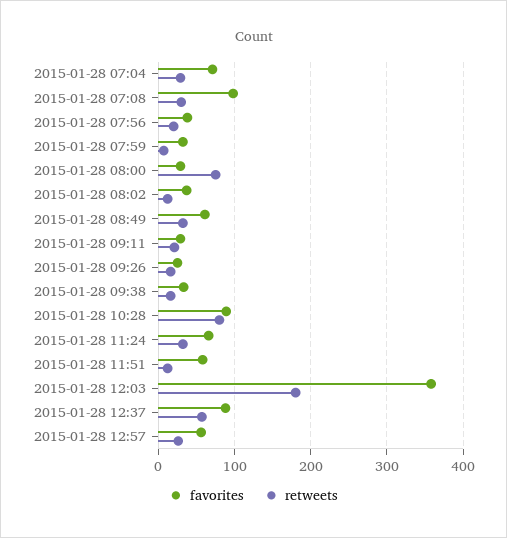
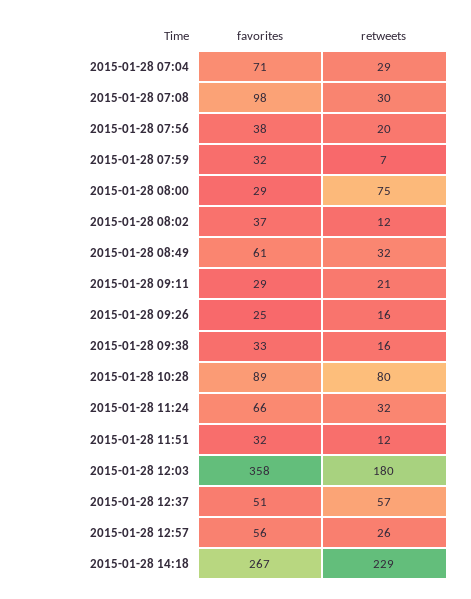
favorites, 2015-01-28 11:51: 60 -> 32
favorites, 2015-01-28 12:37: 90 -> 51
favorites, 2015-01-28 14:18: none -> 267
retweets, 2015-01-28 14:18: none -> 229

